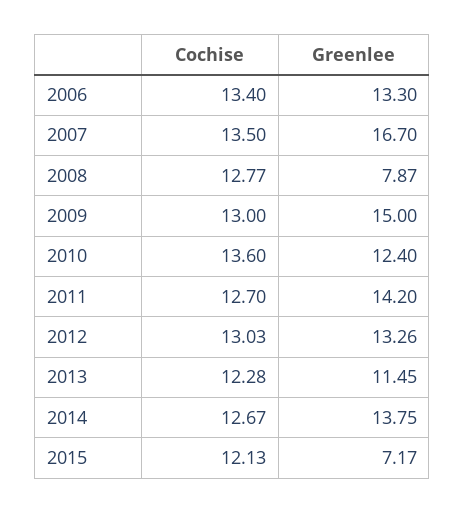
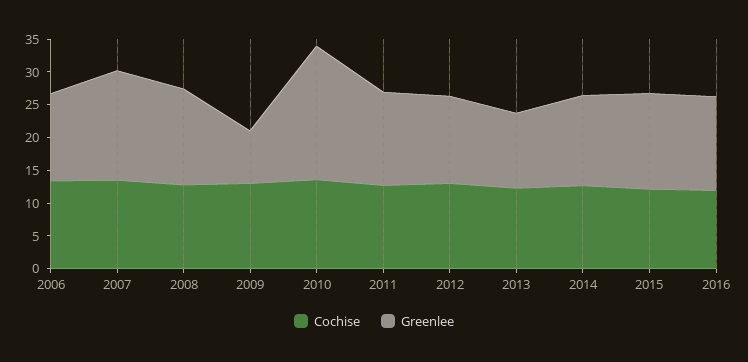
Greenlee, 2008: 7.87 -> 15
Greenlee, 2009: 15 -> 7.5
Greenlee, 2010: 12.4 -> 20
Greenlee, 2015: 7.17 -> 15
Cochise, 2016: none -> 12.5
Greenlee, 2016: none -> 15

